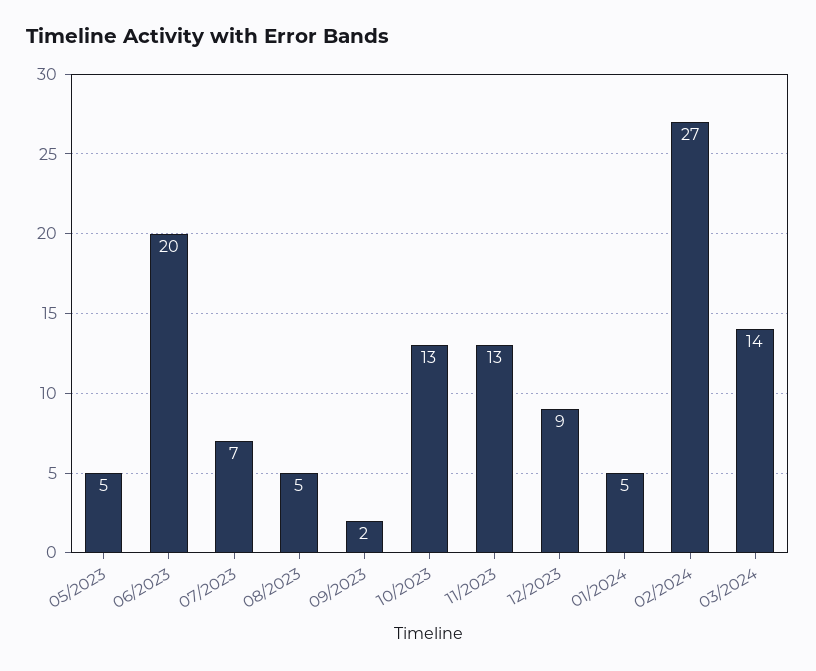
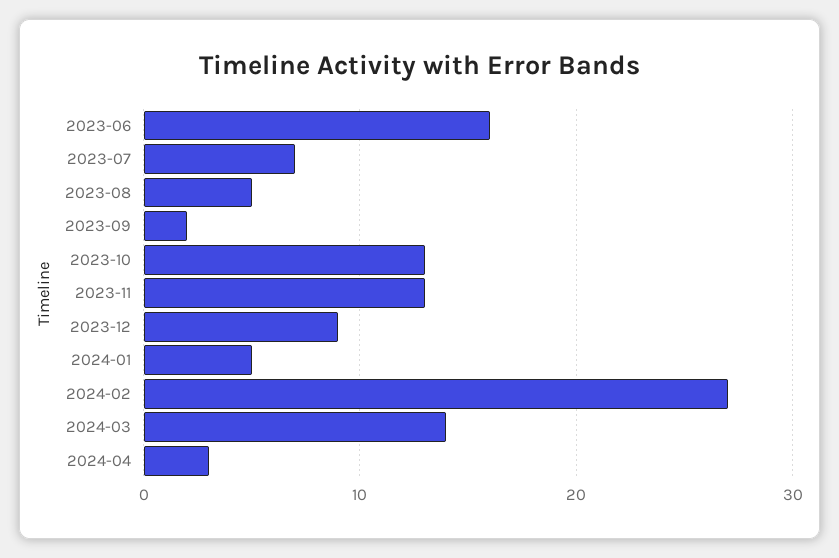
05/2023: 5 -> none
06/2023: 20 -> 16
2024-04: none -> 3

